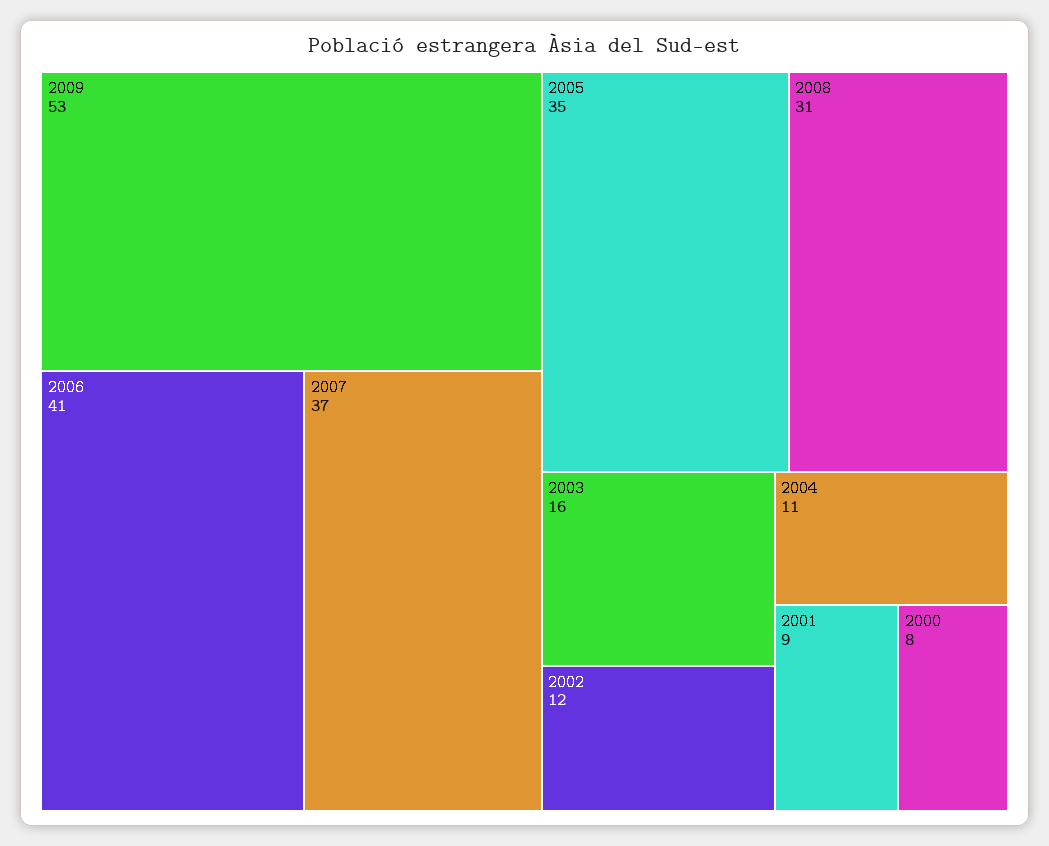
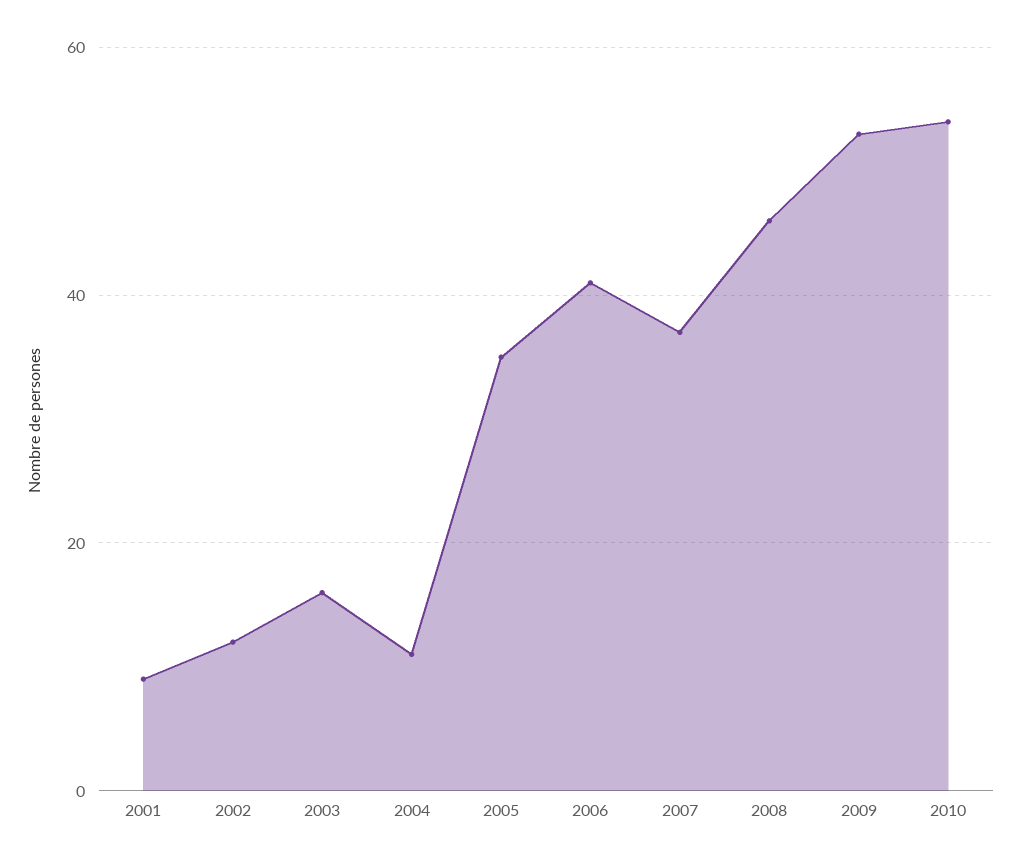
2008: 31 -> 45
2000: 8 -> none
2010: none -> 55

